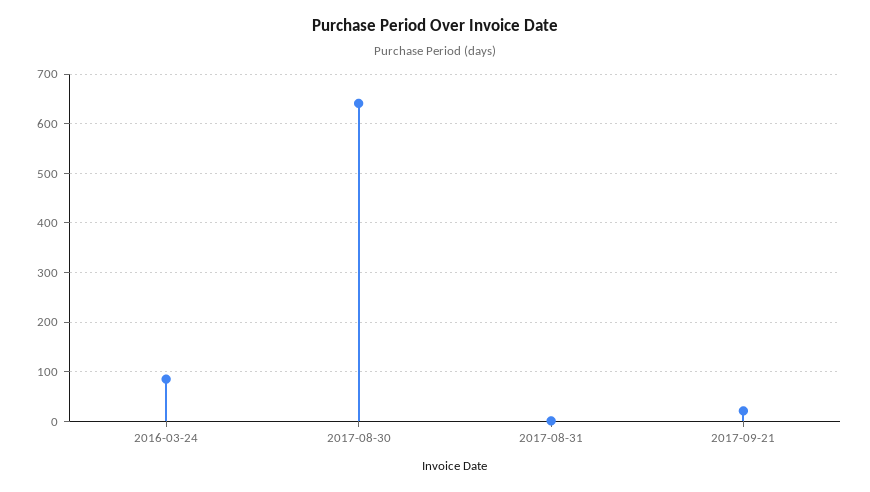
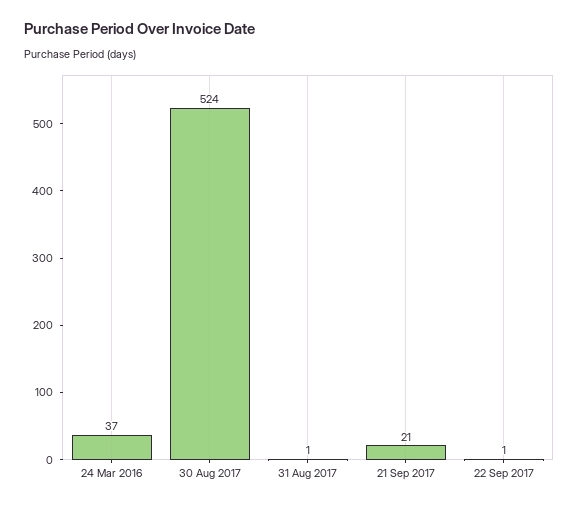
2016-03-24: 80 -> 37
2017-08-30: 640 -> 524
22 Sep 2017: none -> 1

